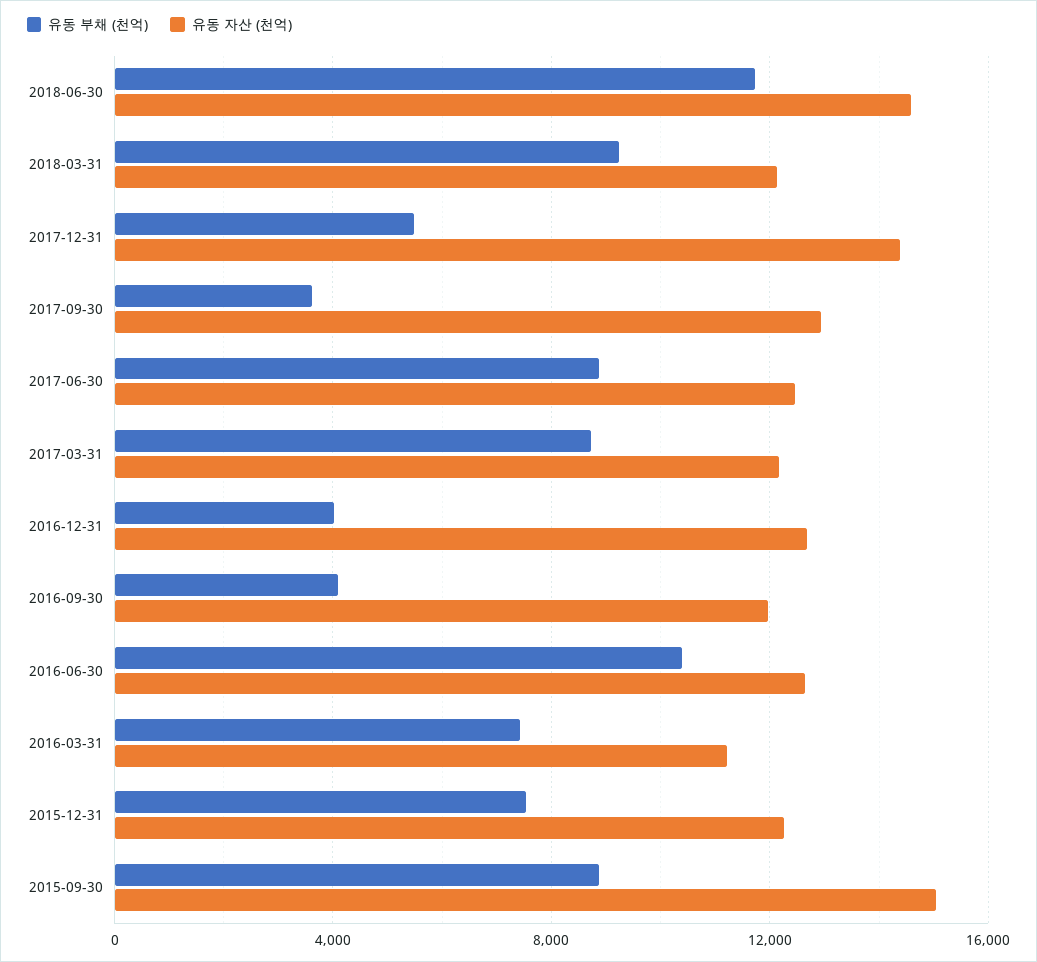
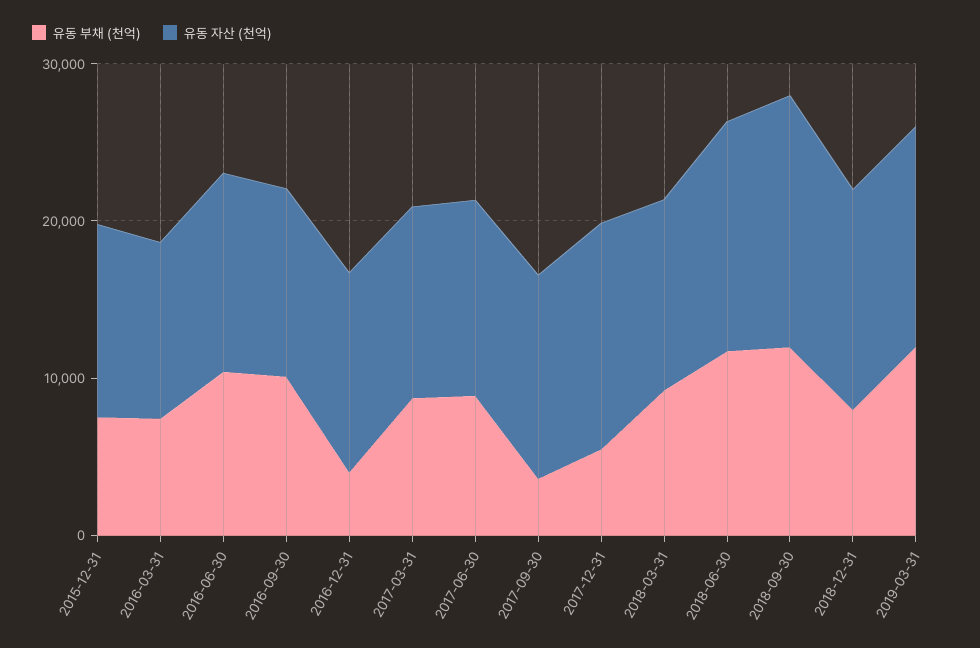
유동 부채 (천억), 2016-09-30: 4000 -> 10000
유동 부채 (천억), 2015-09-30: 9000 -> none
유동 자산 (천억), 2015-09-30: 15000 -> none
유동 부채 (천억), 2018-09-30: none -> 12000
유동 자산 (천억), 2018-09-30: none -> 16000
유동 부채 (천억), 2018-12-31: none -> 8000
유동 자산 (천억), 2018-12-31: none -> 14000
유동 부채 (천억), 2019-03-31: none -> 12000
유동 자산 (천억), 2019-03-31: none -> 14000

